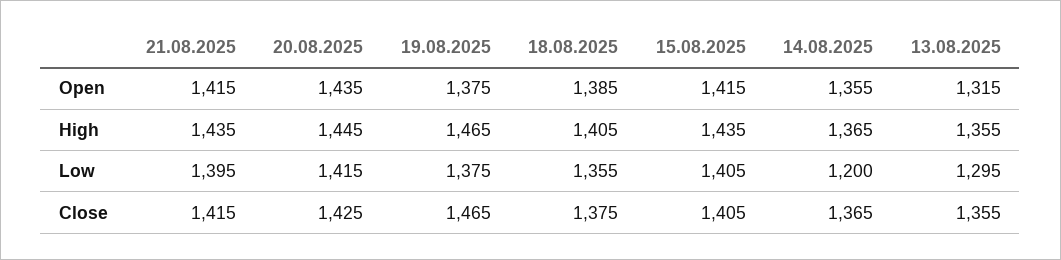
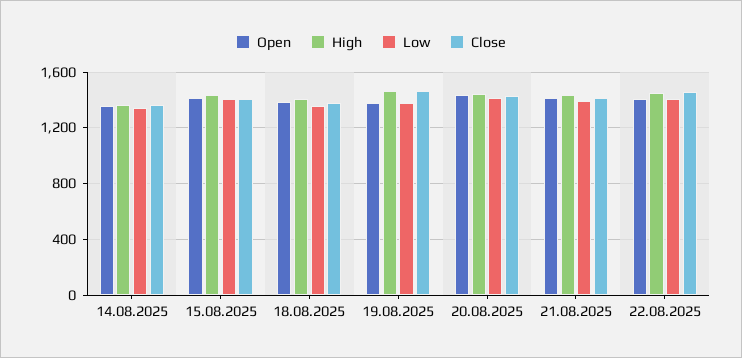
Open, 13.08.2025: 1315 -> none
High, 13.08.2025: 1355 -> none
Low, 14.08.2025: 1200 -> 1350
Low, 13.08.2025: 1295 -> none
Close, 13.08.2025: 1355 -> none
Open, 22.08.2025: none -> 1400
High, 22.08.2025: none -> 1450
Low, 22.08.2025: none -> 1400
Close, 22.08.2025: none -> 1450

